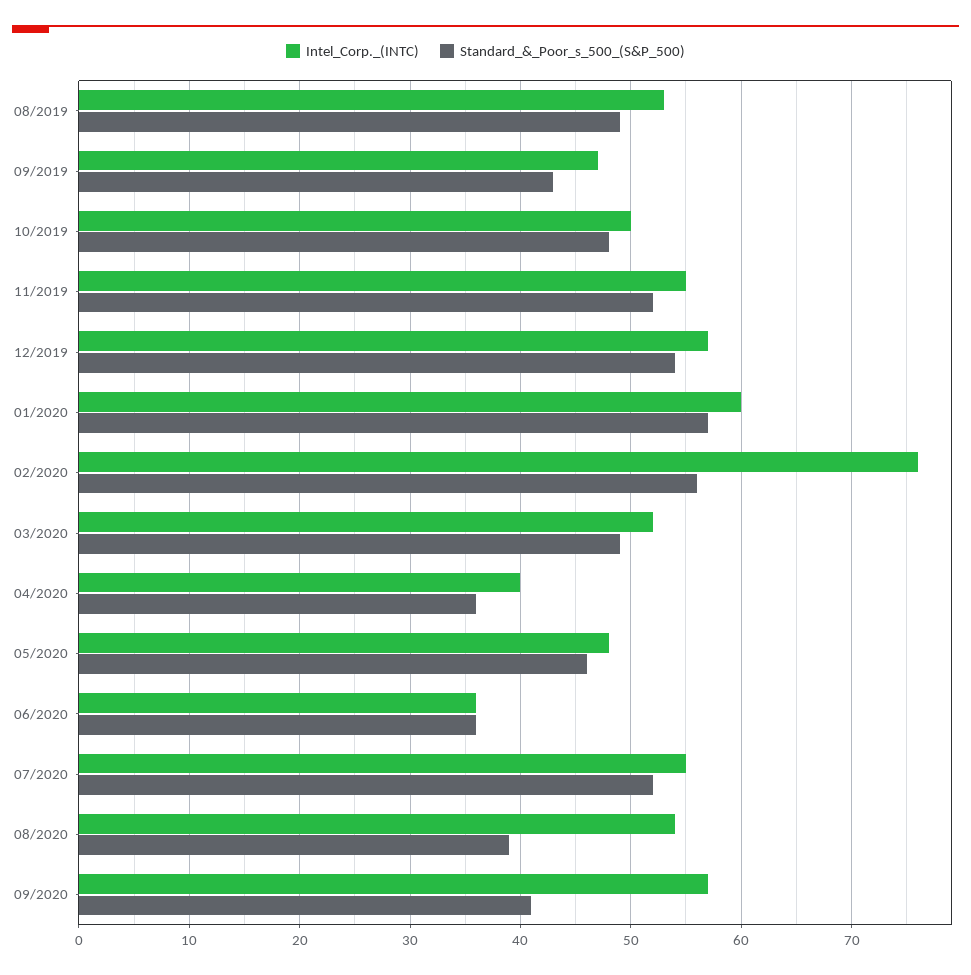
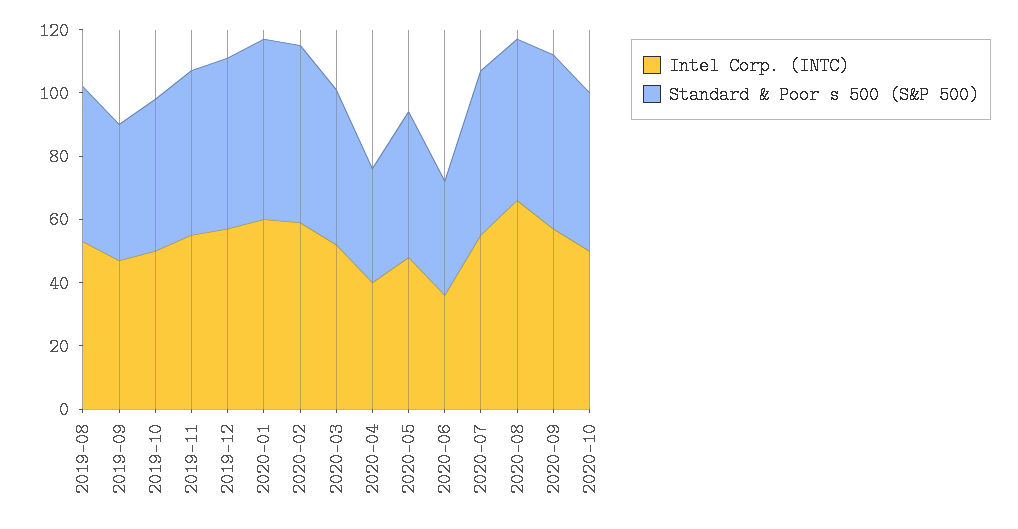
Intel_Corp._(INTC), 02/2020: 76 -> 60
Intel_Corp._(INTC), 08/2020: 54 -> 65
Standard_&_Poor_s_500_(S&P_500), 08/2020: 39 -> 50
Standard_&_Poor_s_500_(S&P_500), 09/2020: 41 -> 55
Intel_Corp._(INTC), 2020-10: none -> 50
Standard_&_Poor_s_500_(S&P_500), 2020-10: none -> 50

